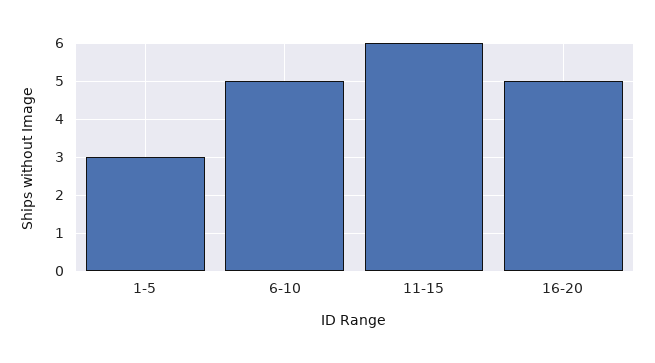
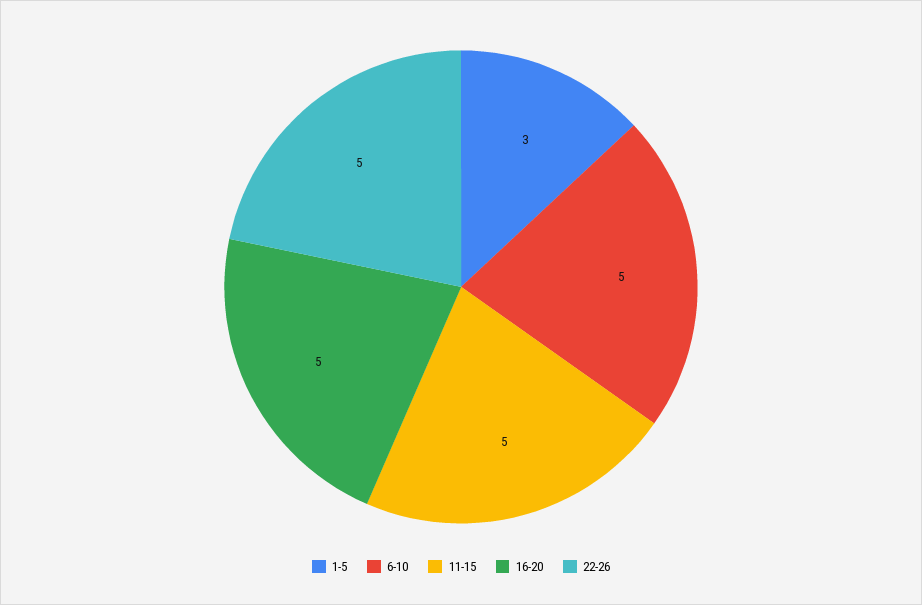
11-15: 6 -> 5
22-26: none -> 5

